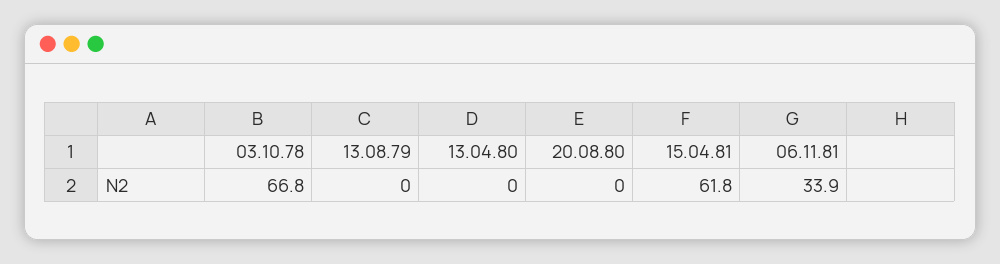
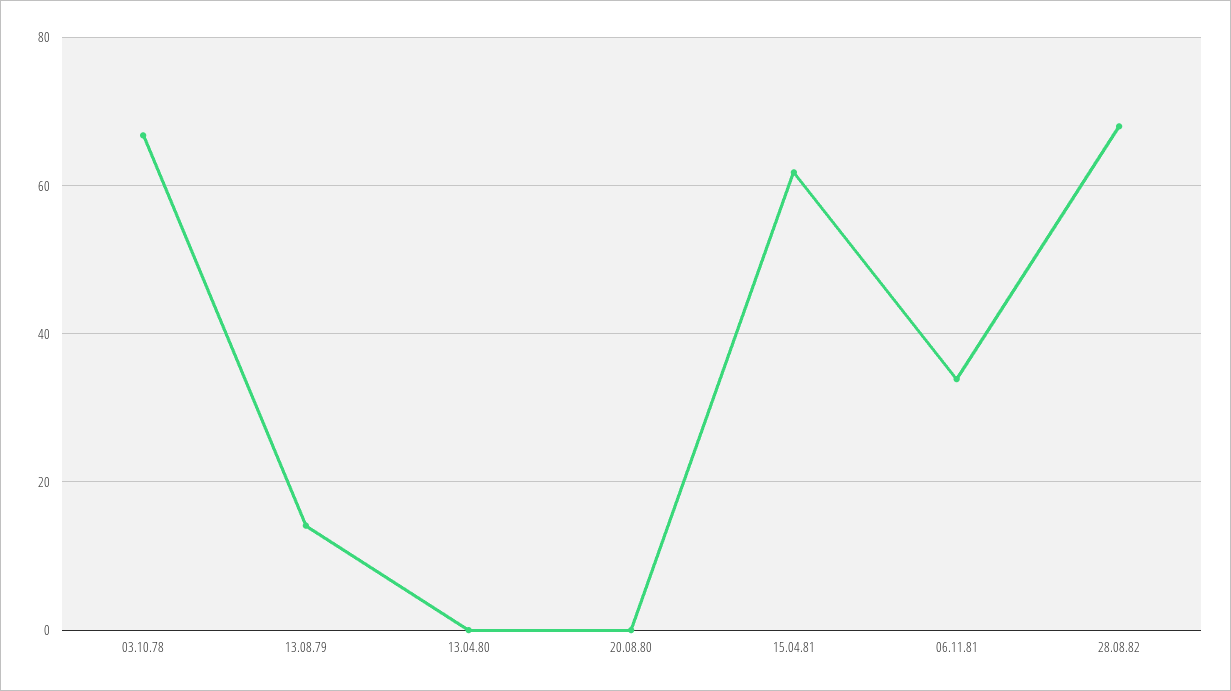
13.08.79: 0 -> 14
28.08.82: none -> 68

